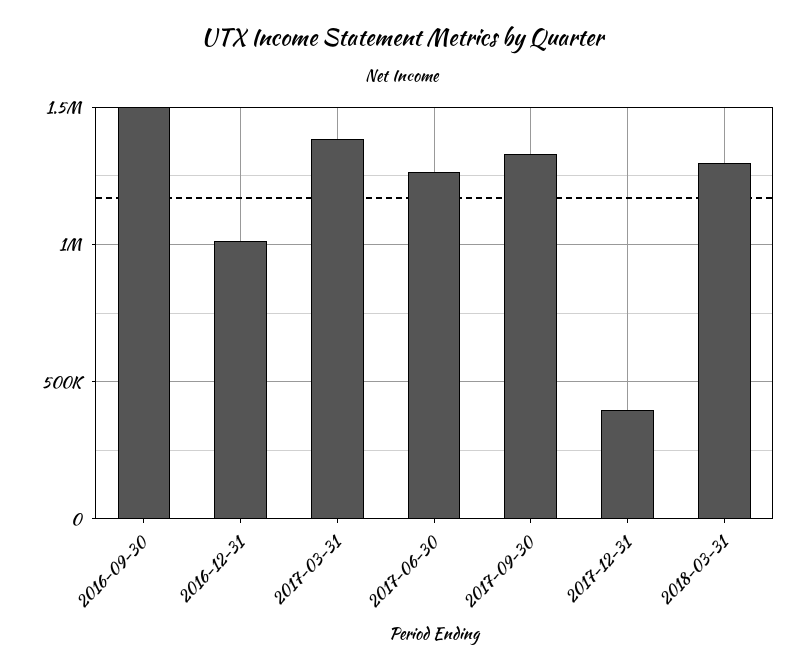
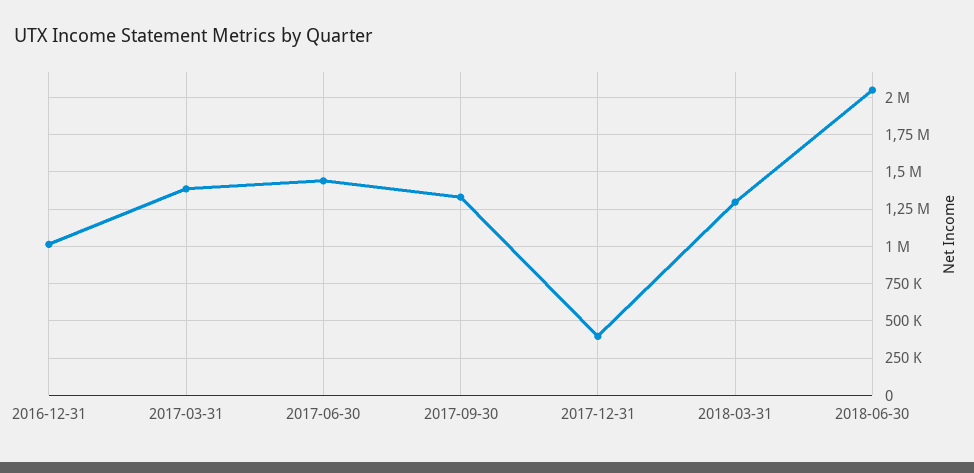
2016-09-30: 1500000 -> none
2017-06-30: 1250000 -> 1450000
2018-06-30: none -> 2050000

